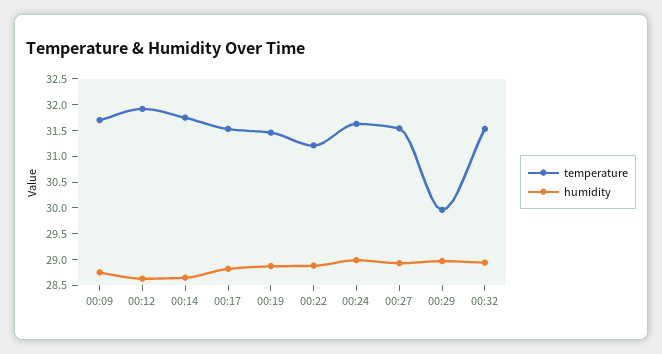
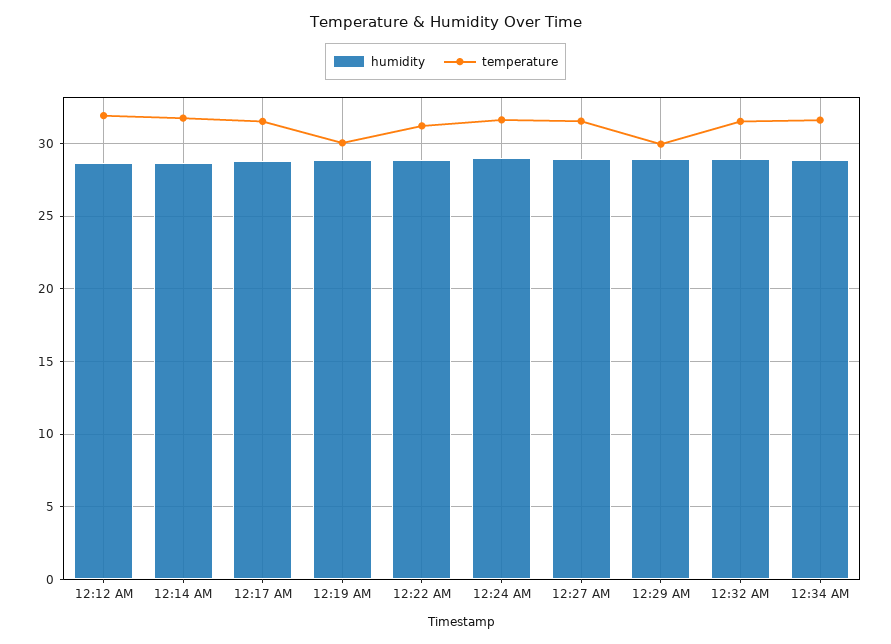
temperature, 00:09: 31.75 -> none
humidity, 00:09: 28.75 -> none
temperature, 00:19: 31.5 -> 30
humidity, 12:34 AM: none -> 29
temperature, 12:34 AM: none -> 31.5

